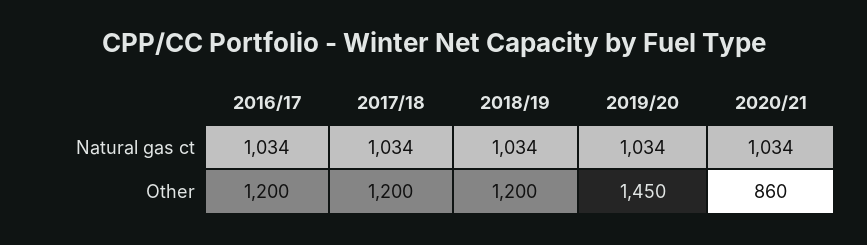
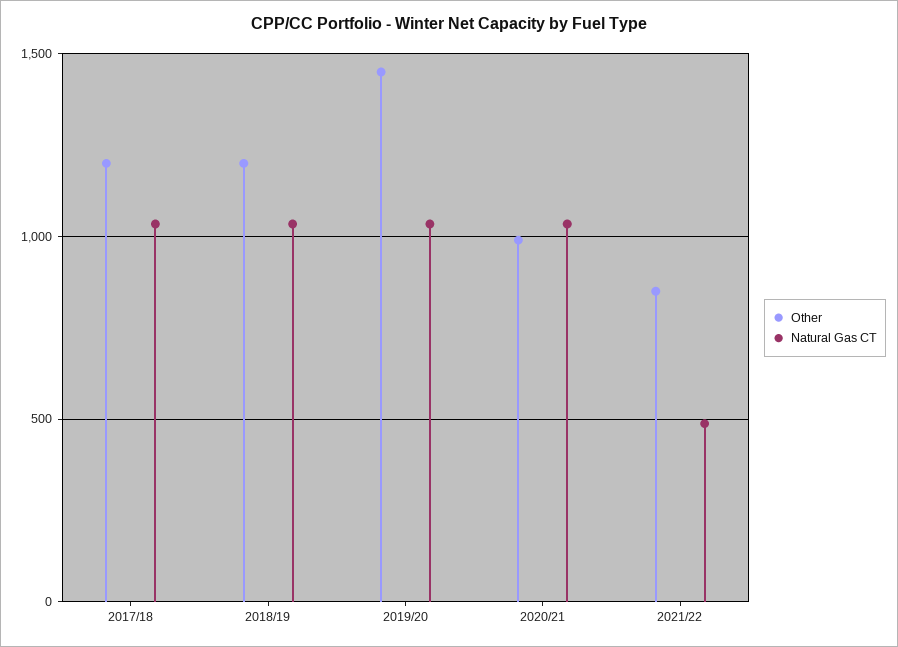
Natural gas ct, 2016/17: 1034 -> none
Other, 2016/17: 1200 -> none
Other, 2020/21: 860 -> 1000
Other, 2021/22: none -> 850
Natural gas ct, 2021/22: none -> 500

